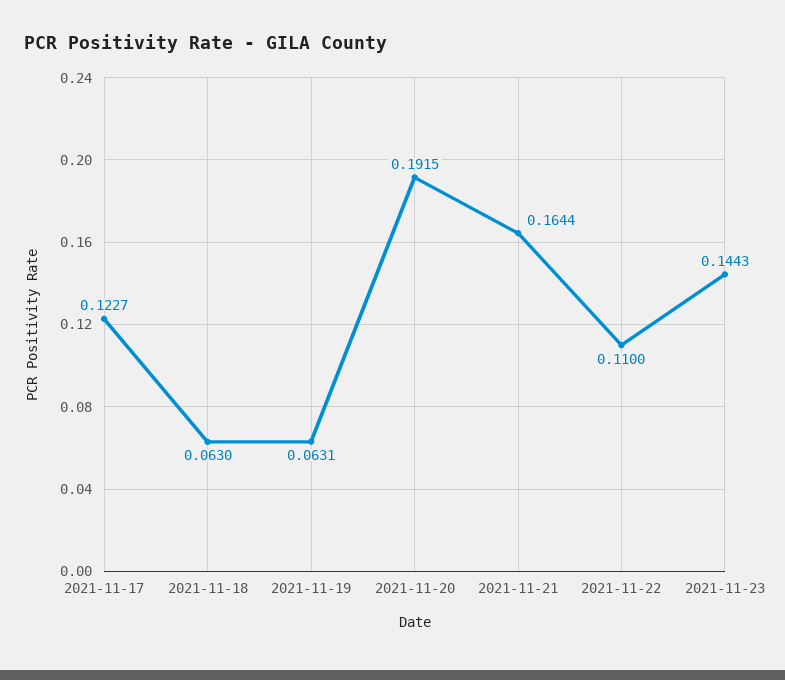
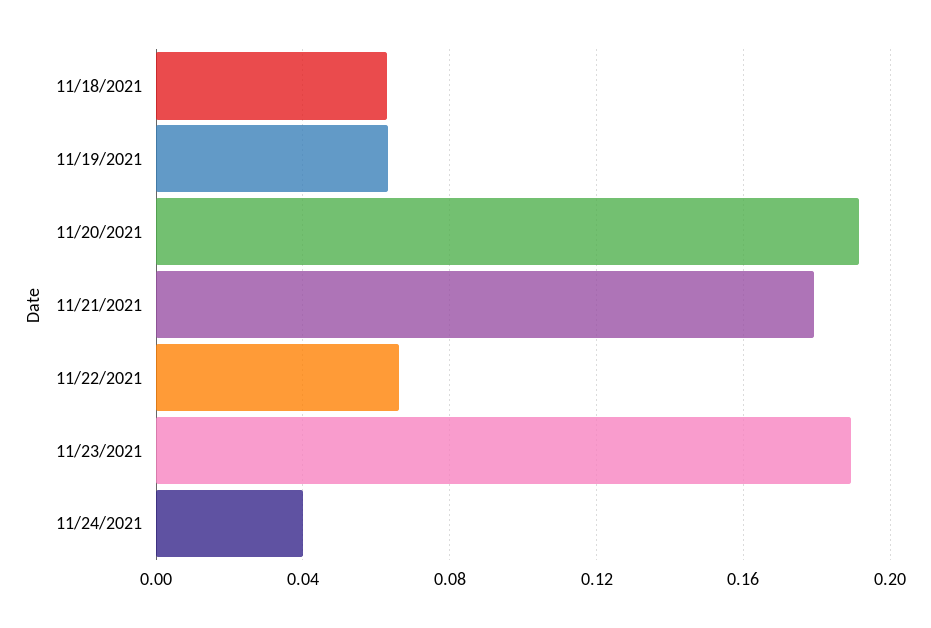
2021-11-17: 0.1227 -> none
2021-11-21: 0.1644 -> 0.18
2021-11-22: 0.11 -> 0.065
2021-11-23: 0.1443 -> 0.19
11/24/2021: none -> 0.04

